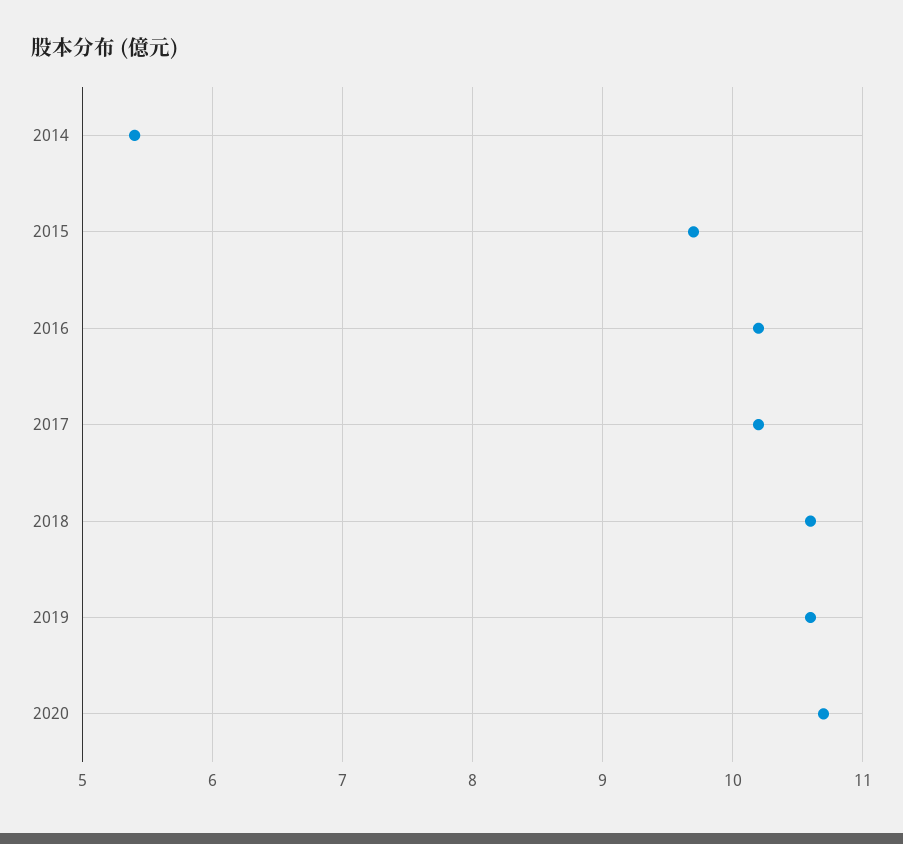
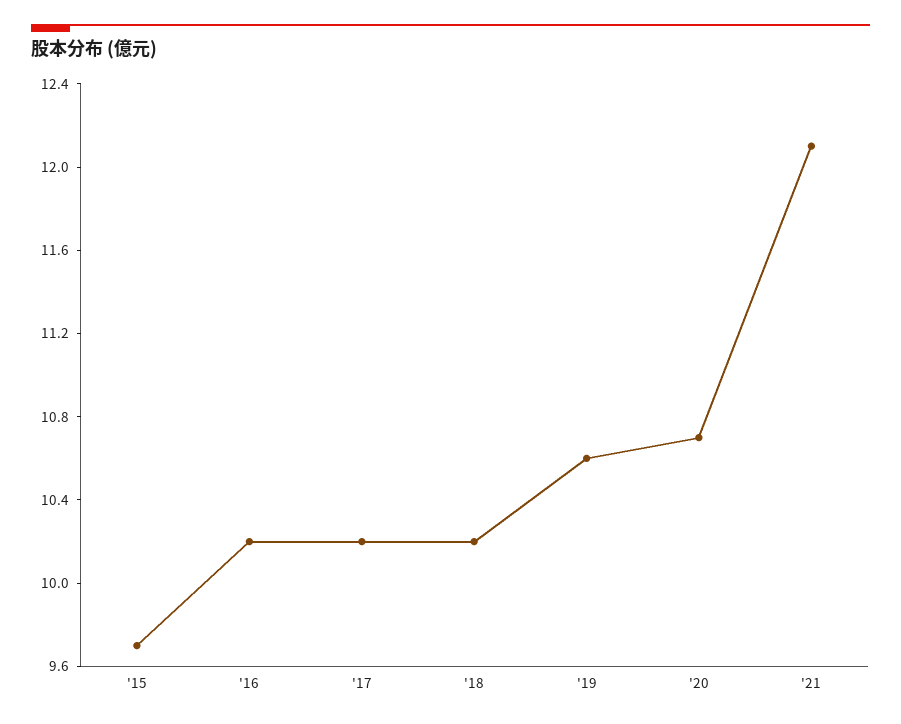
2014: 5.4 -> none
2018: 10.6 -> 10.2
'21: none -> 12.1

